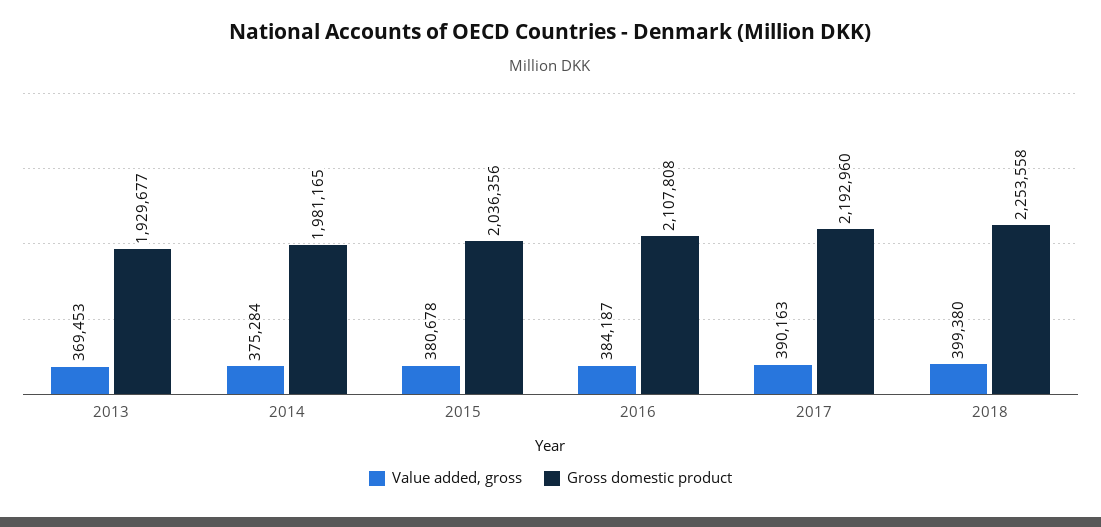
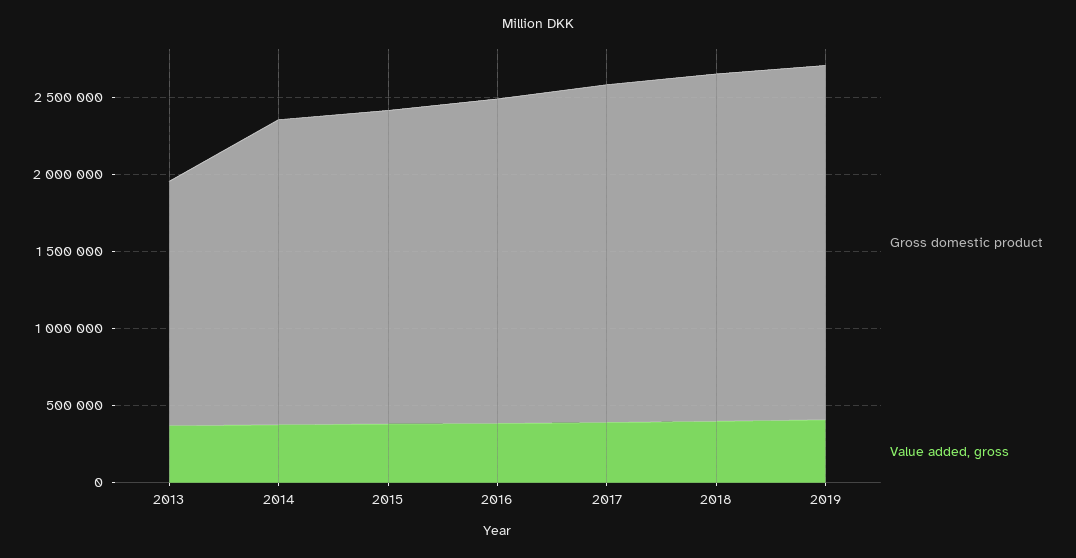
Gross domestic product, 2013: 1929677 -> 1600000
Gross domestic product, 2019: none -> 2300000
Value added, gross, 2019: none -> 400000

